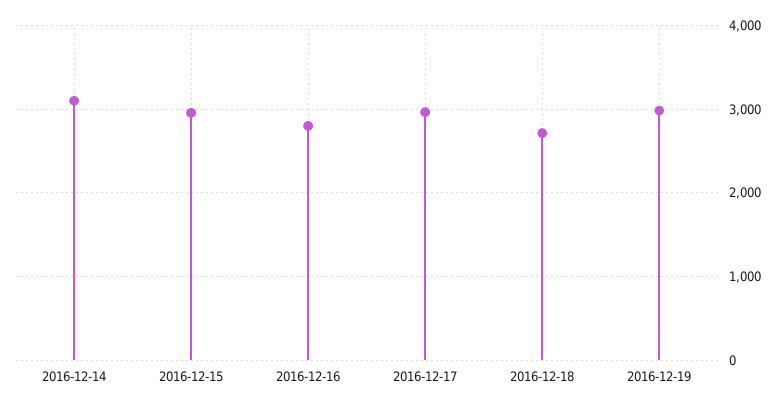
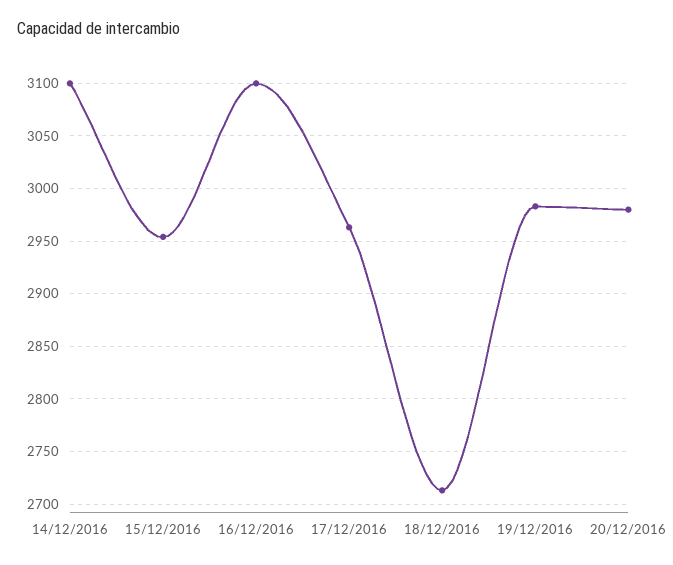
2016-12-16: 2800 -> 3100
20/12/2016: none -> 2980

